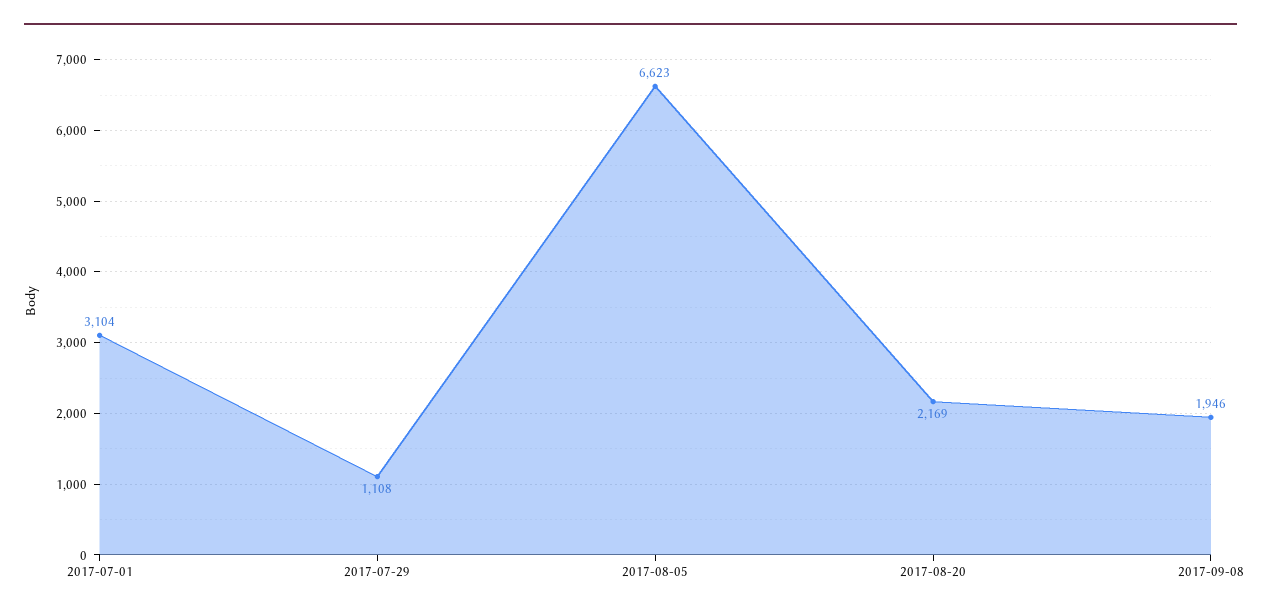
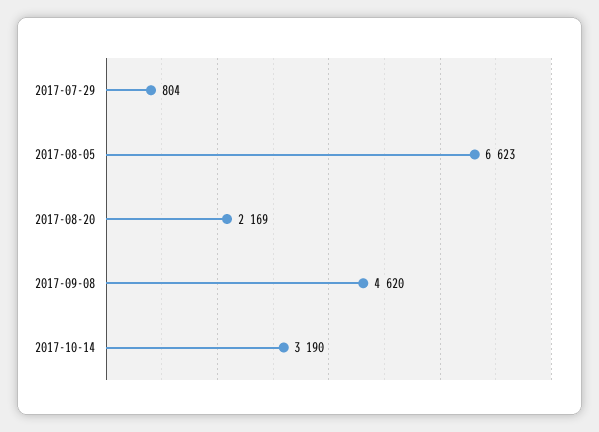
2017-07-01: 3104 -> none
2017-07-29: 1108 -> 804
2017-09-08: 1946 -> 4620
2017-10-14: none -> 3190

